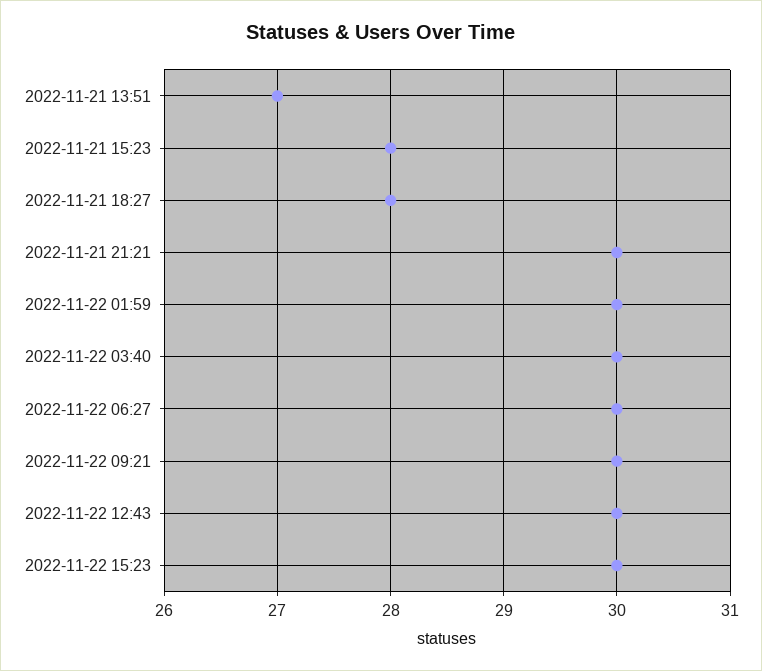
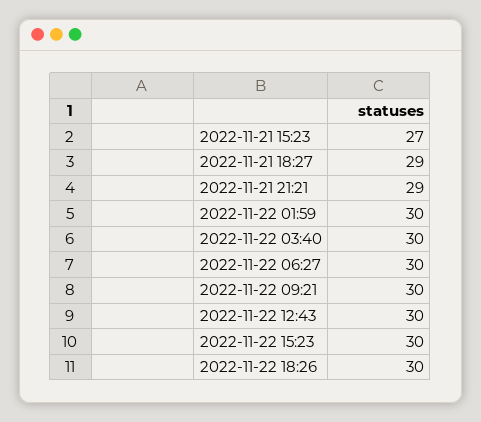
2022-11-21 13:51: 27 -> none
2022-11-21 15:23: 28 -> 27
2022-11-21 18:27: 28 -> 29
2022-11-21 21:21: 30 -> 29
2022-11-22 18:26: none -> 30

